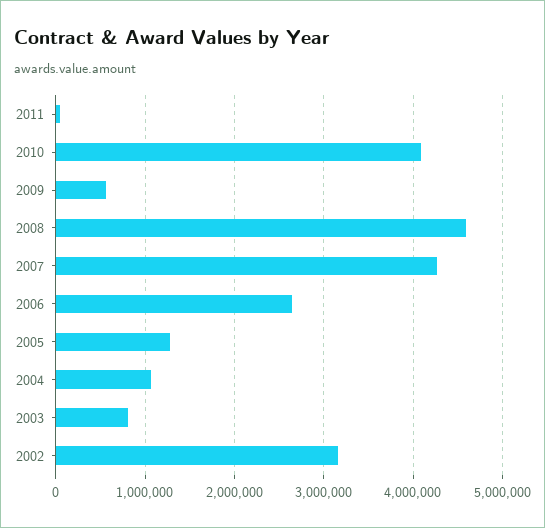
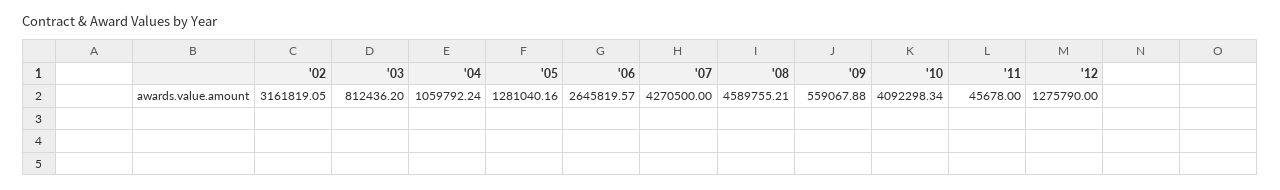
'12: none -> 1275790

